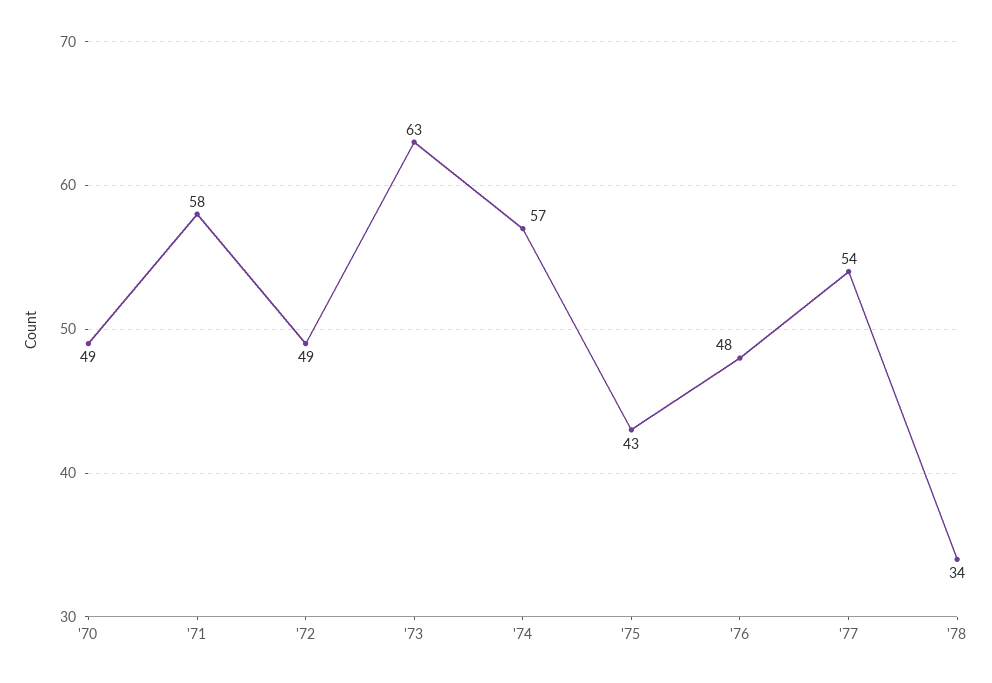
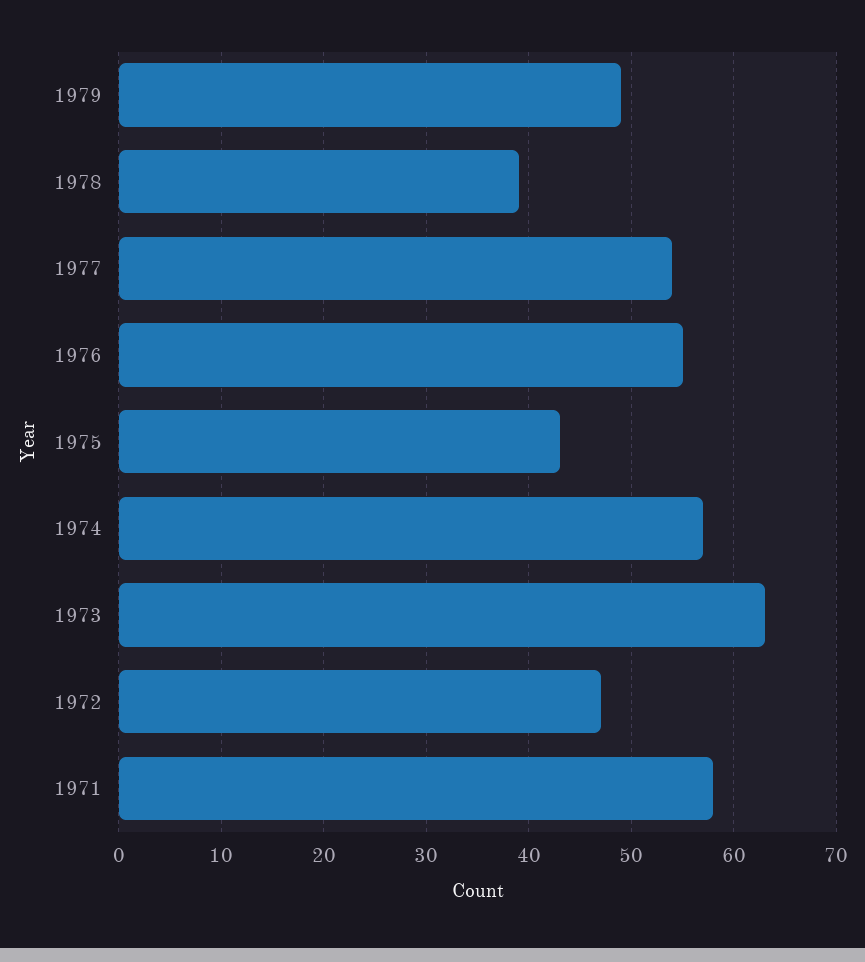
'70: 49 -> none
'72: 49 -> 47
'76: 48 -> 55
'78: 34 -> 39
1979: none -> 49

